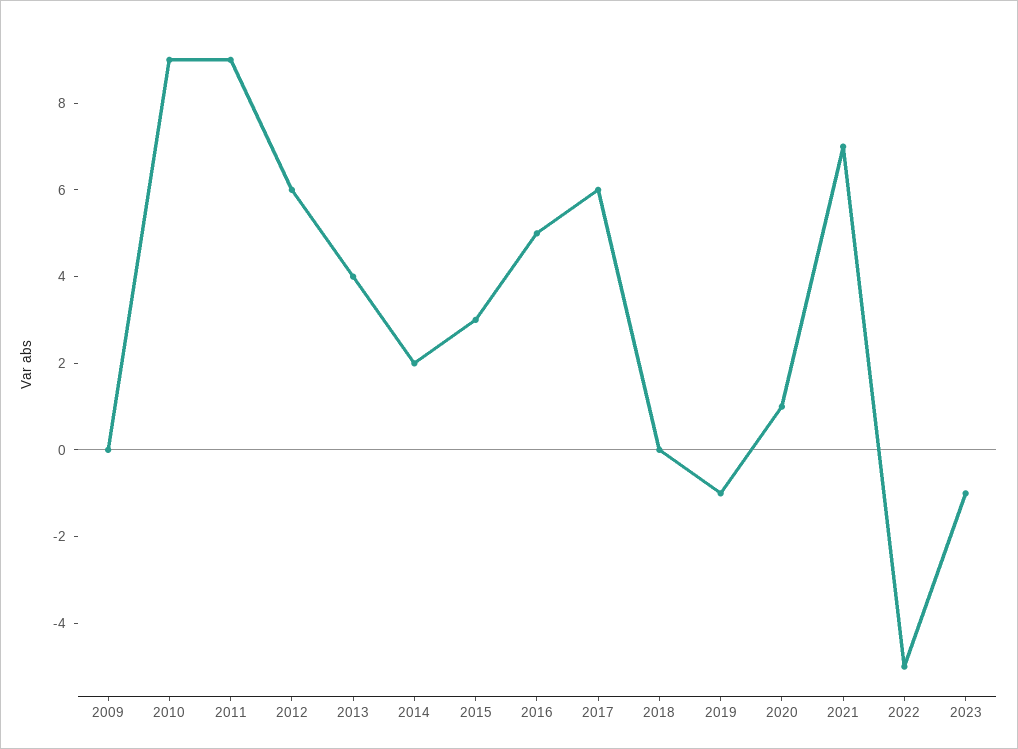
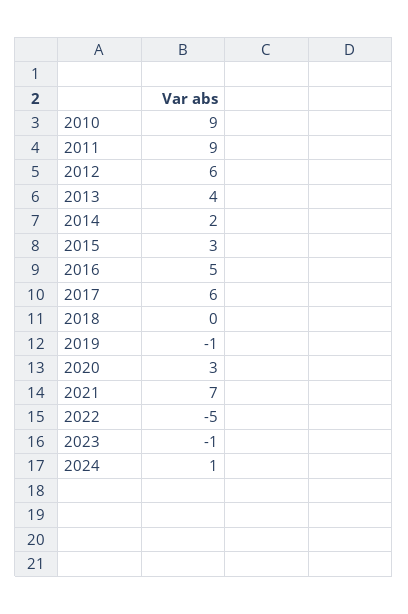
2009: 0 -> none
2020: 1 -> 3
2024: none -> 1

